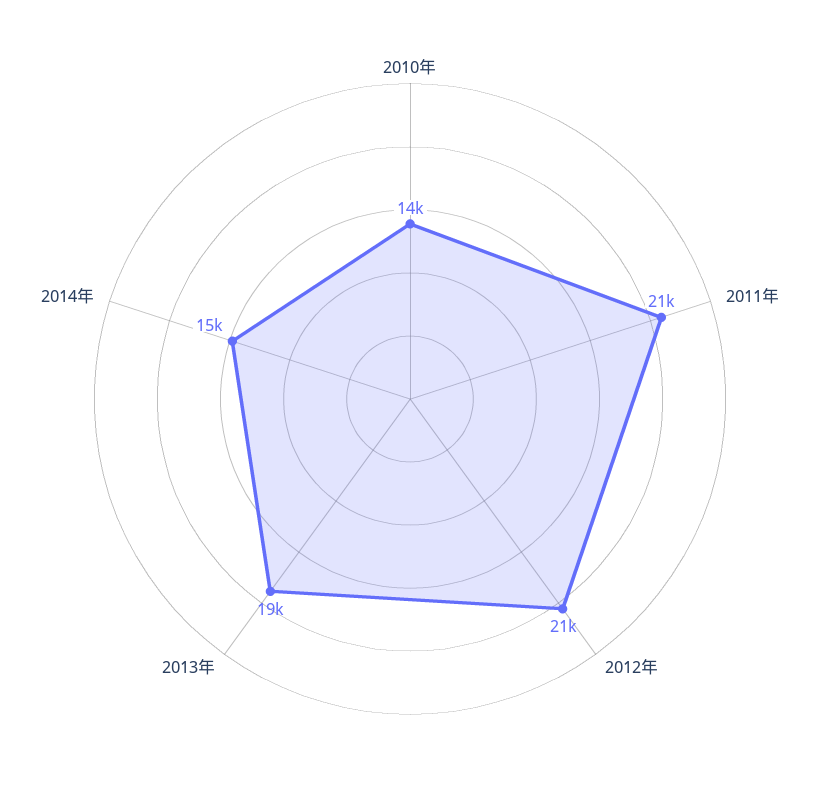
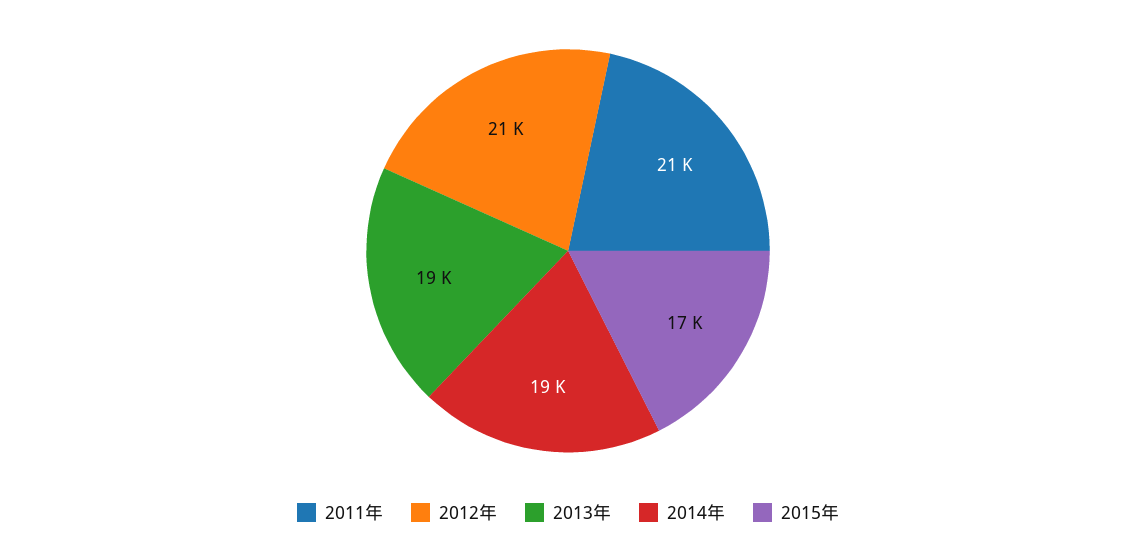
2010年: 14000 -> none
2014年: 15000 -> 19000
2015年: none -> 17000

